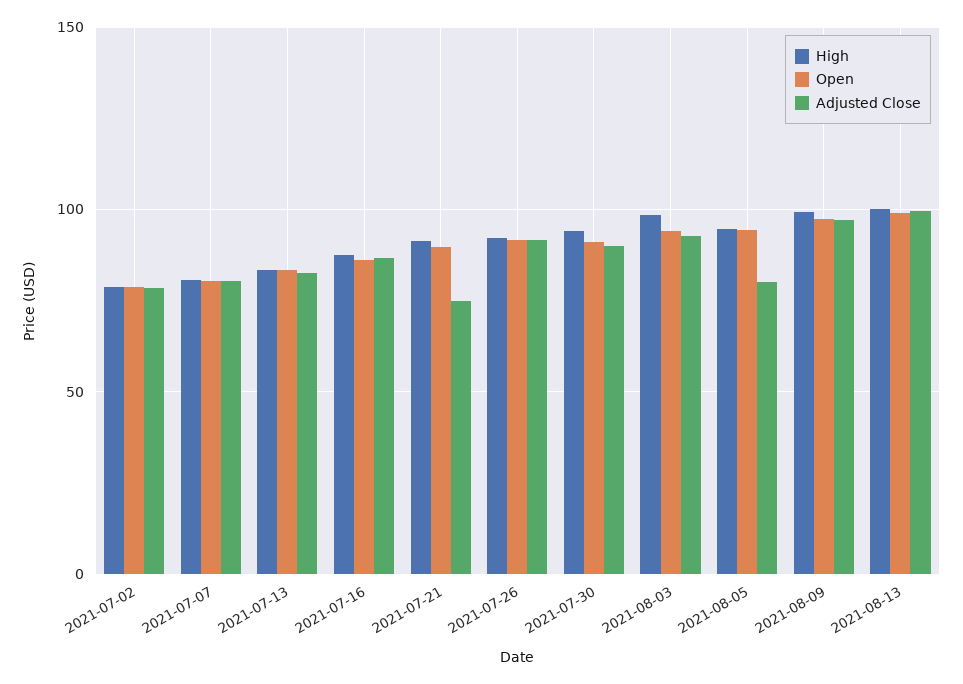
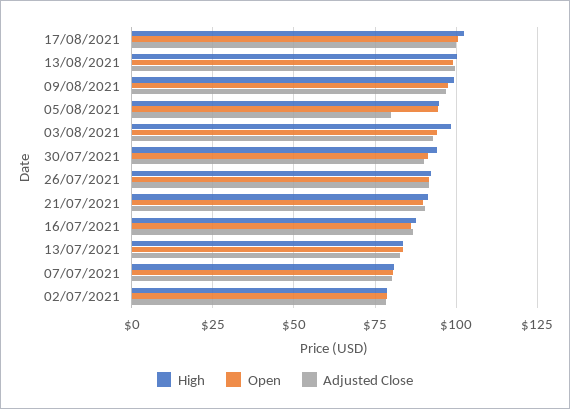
Adjusted Close, 2021-07-21: 75 -> 90
High, 17/08/2021: none -> 102.5
Open, 17/08/2021: none -> 100
Adjusted Close, 17/08/2021: none -> 100

